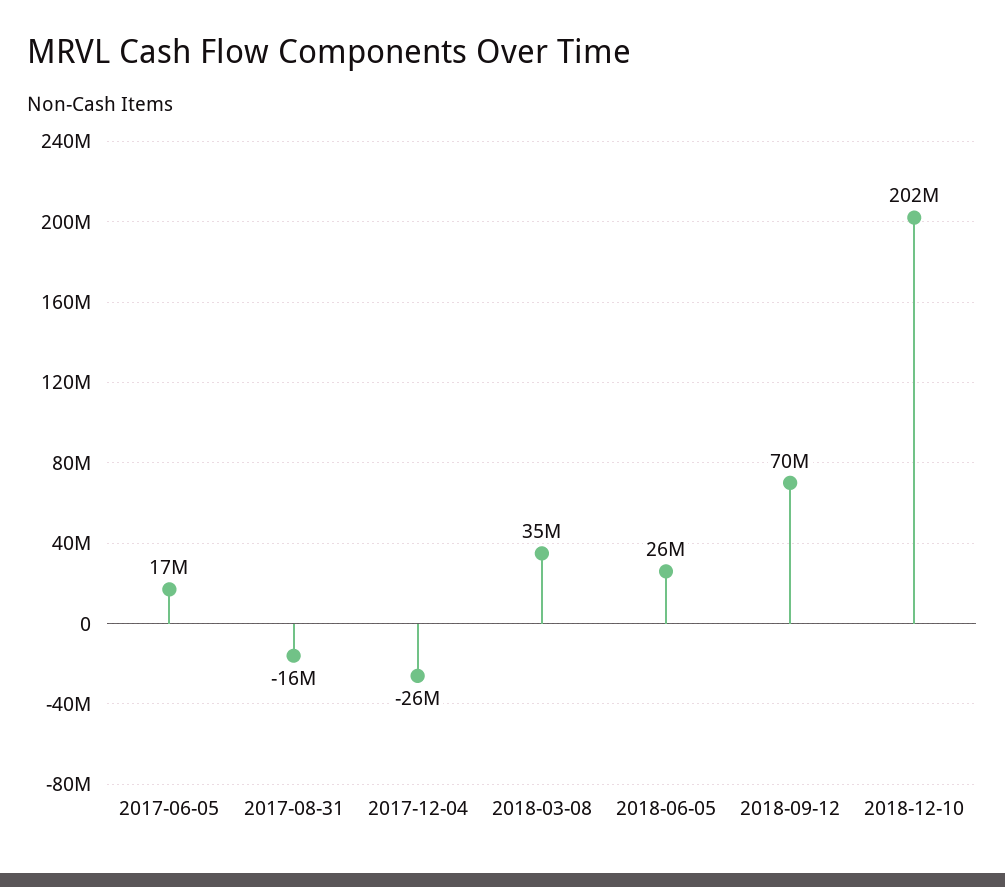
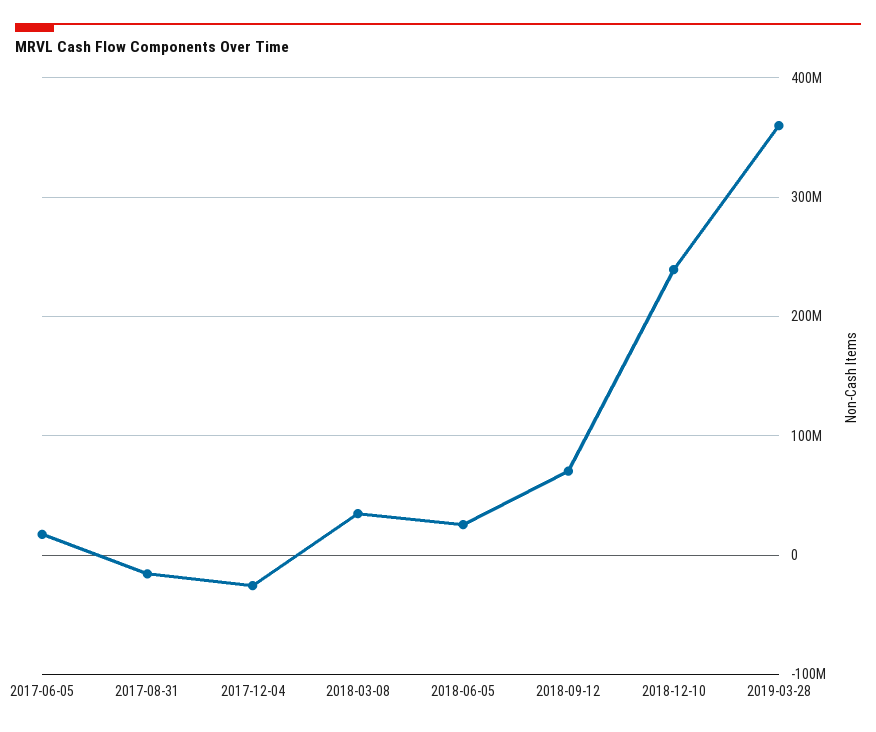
2018-12-10: 202000000 -> 240000000
2019-03-28: none -> 360000000

